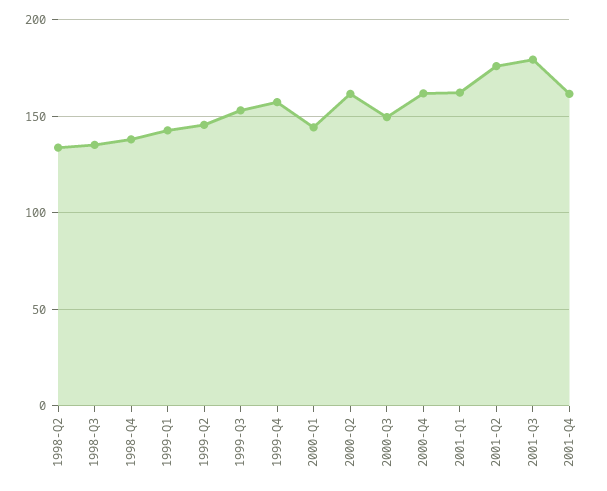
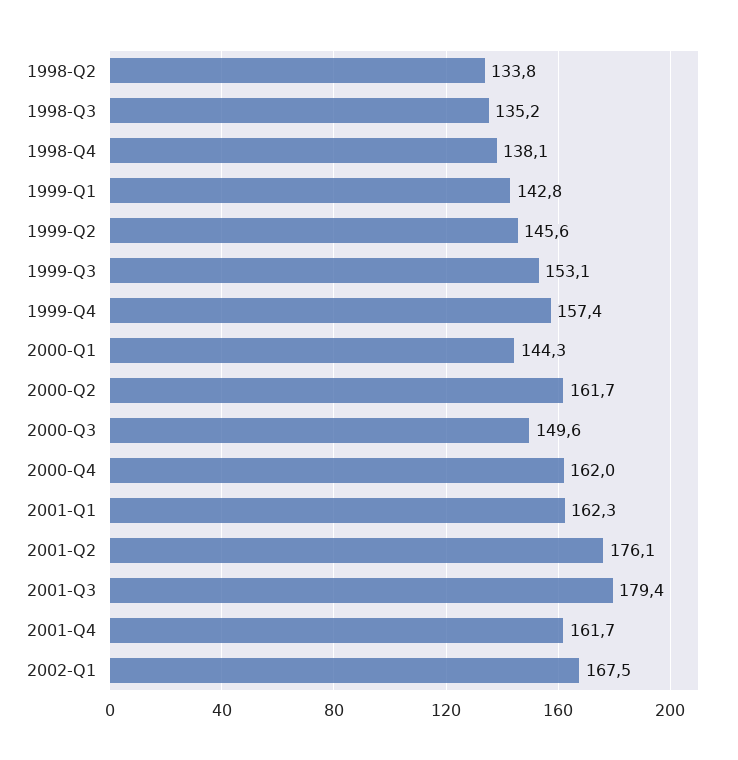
2002-Q1: none -> 167.5

